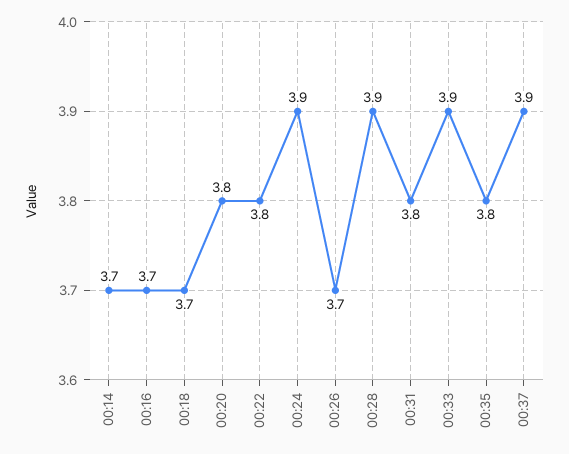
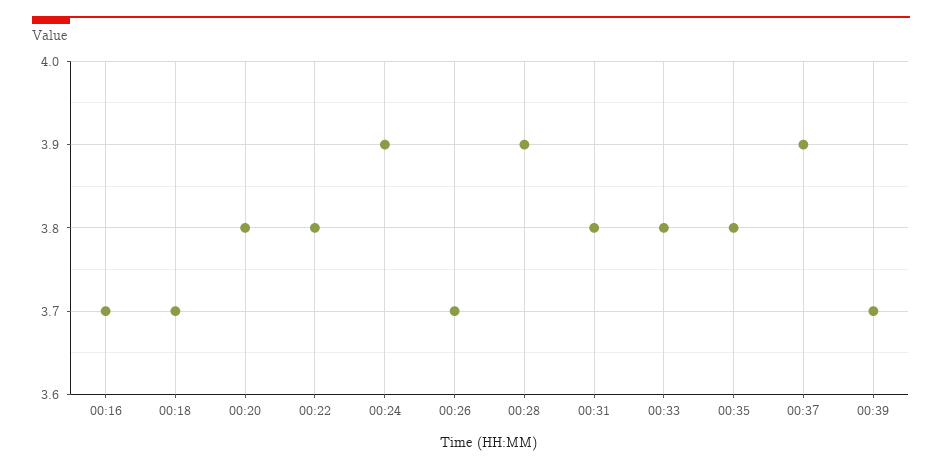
00:14: 3.7 -> none
00:33: 3.9 -> 3.8
00:39: none -> 3.7

